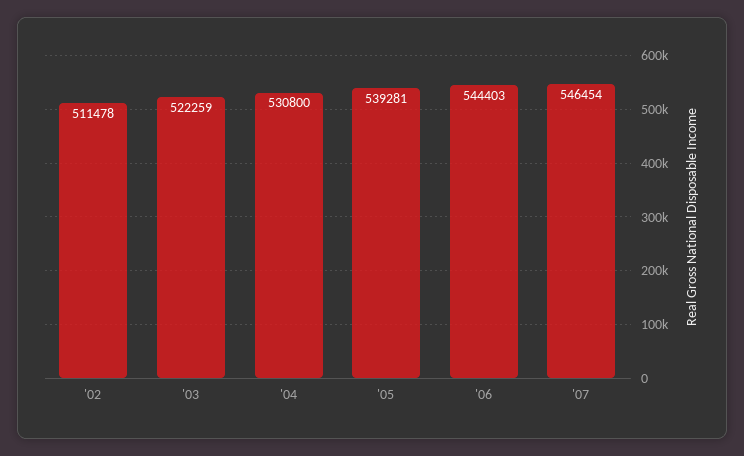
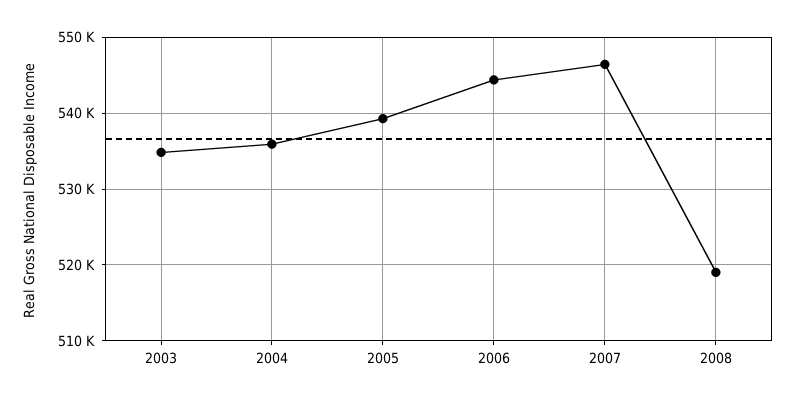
'02: 511478 -> none
'03: 522259 -> 535000
'04: 530800 -> 536000
2008: none -> 519000

